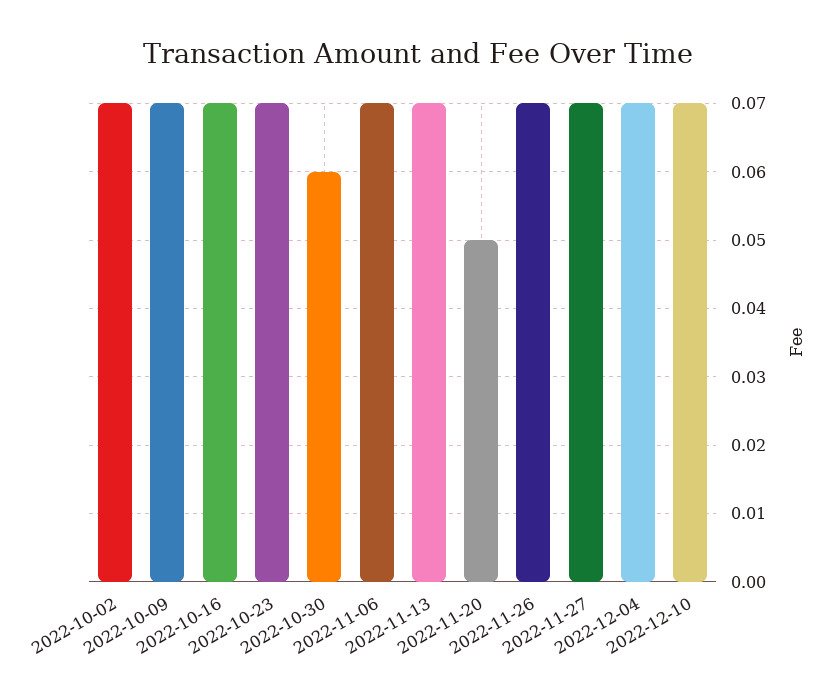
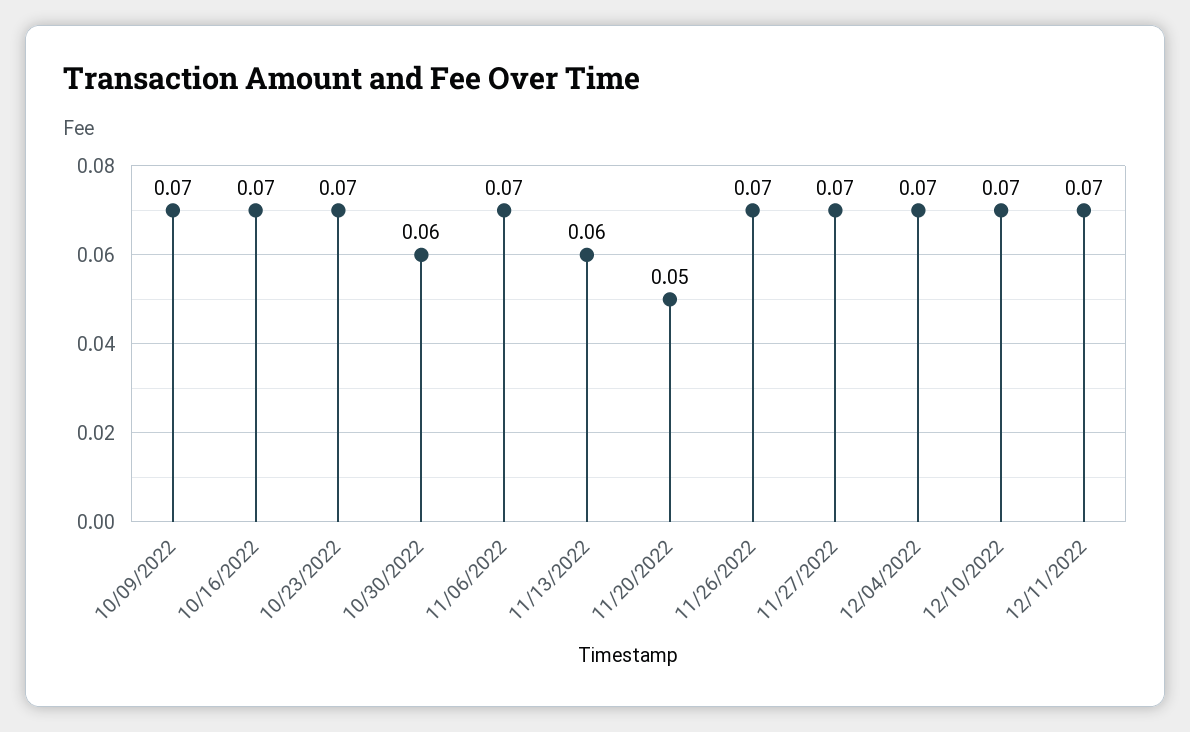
2022-10-02: 0.07 -> none
2022-11-13: 0.07 -> 0.06
12/11/2022: none -> 0.07

